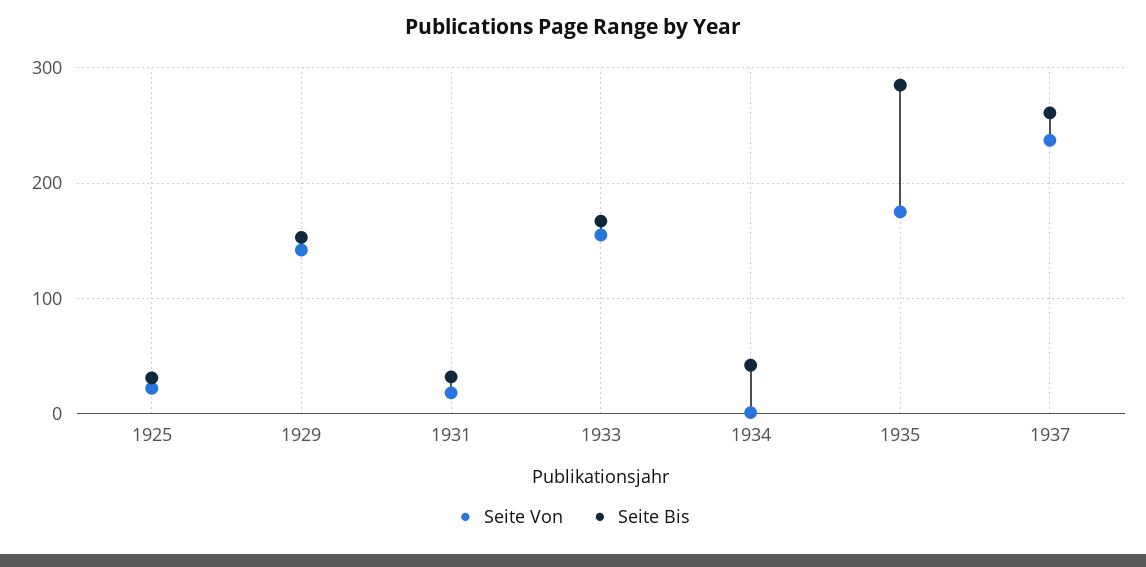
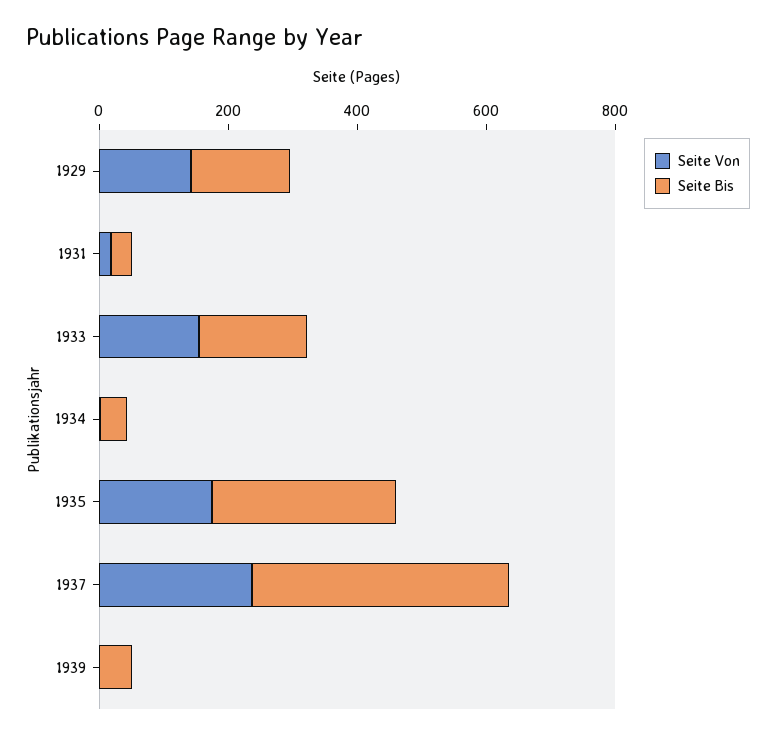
Seite Von, 1925: 20 -> none
Seite Bis, 1925: 30 -> none
Seite Bis, 1937: 260 -> 400
Seite Von, 1939: none -> 0
Seite Bis, 1939: none -> 50

